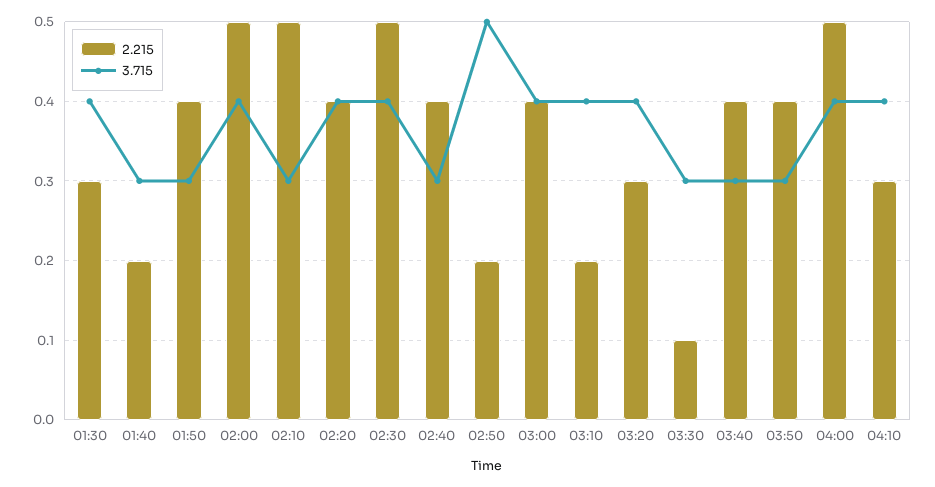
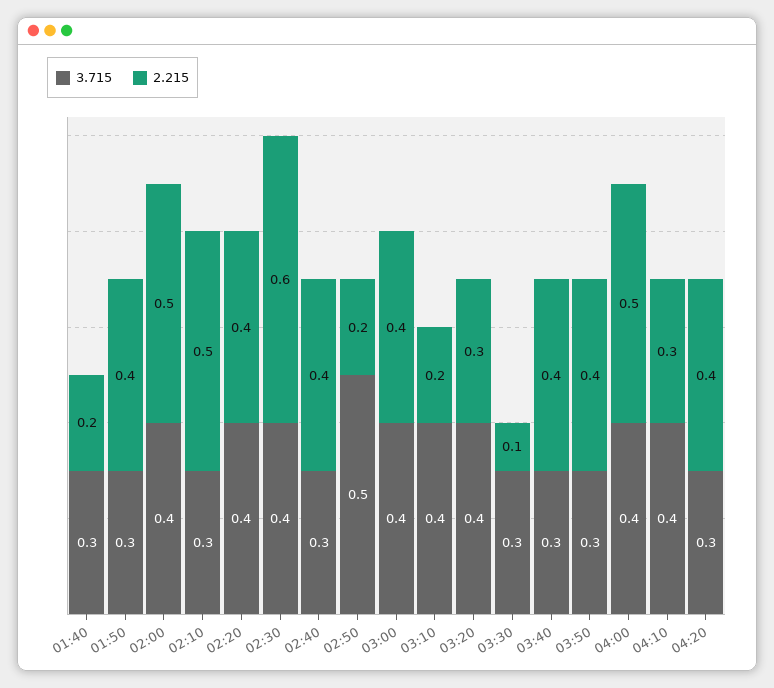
2.215, 01:30: 0.3 -> none
3.715, 01:30: 0.4 -> none
2.215, 02:30: 0.5 -> 0.6
3.715, 04:20: none -> 0.3
2.215, 04:20: none -> 0.4

